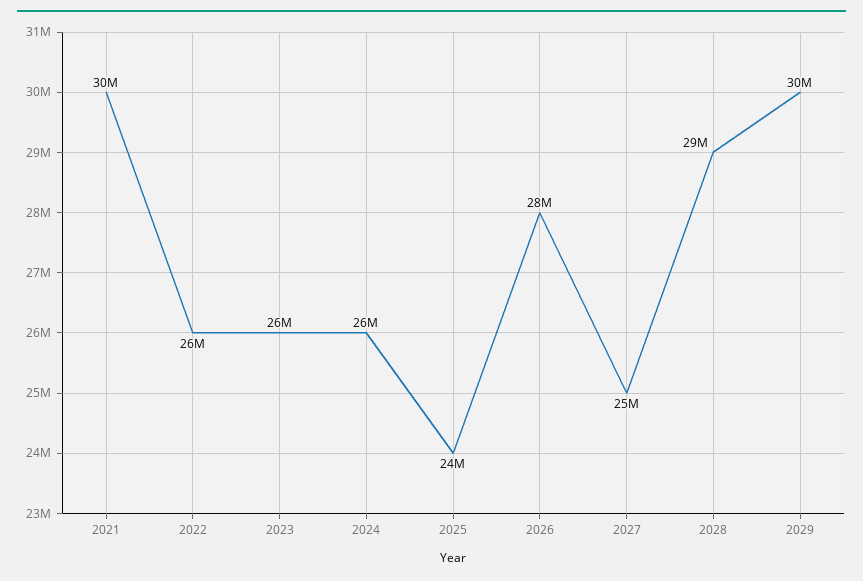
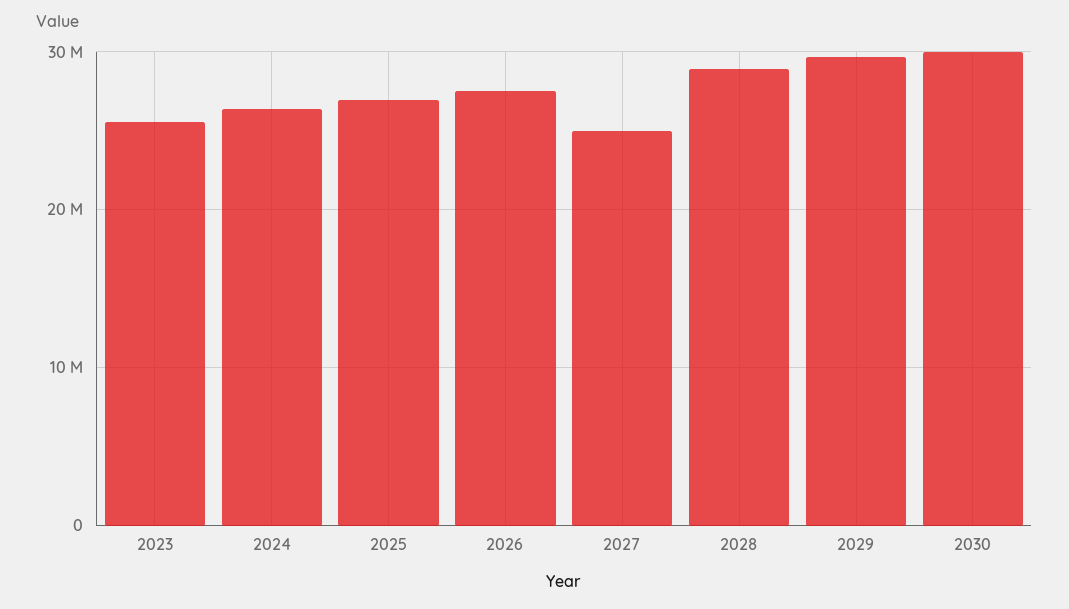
2021: 30000000 -> none
2022: 26000000 -> none
2025: 24000000 -> 27000000
2030: none -> 30000000

